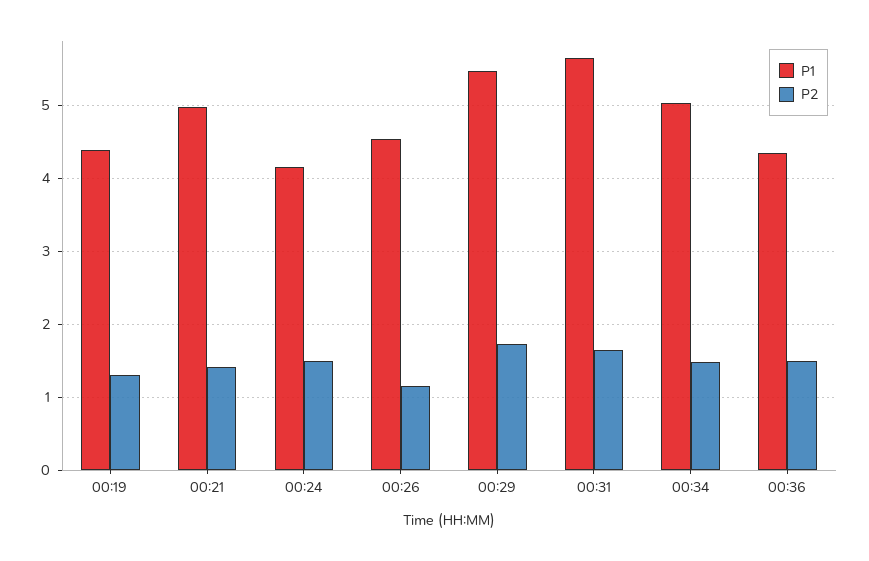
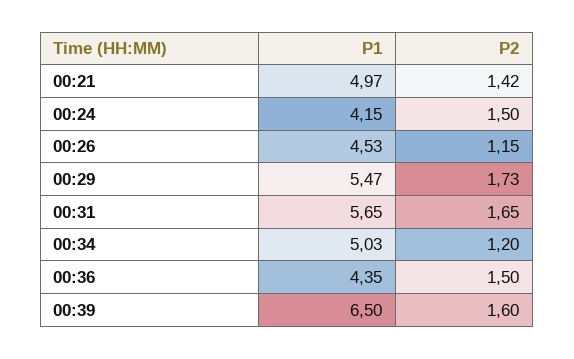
P1, 00:19: 4.4 -> none
P2, 00:19: 1.3 -> none
P2, 00:34: 1.5 -> 1.2
P1, 00:39: none -> 6.5
P2, 00:39: none -> 1.6

